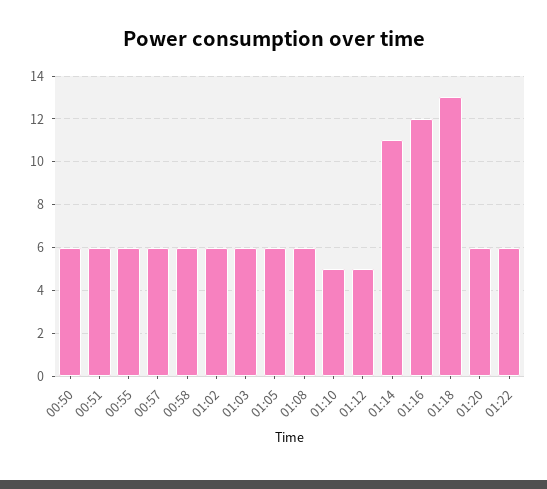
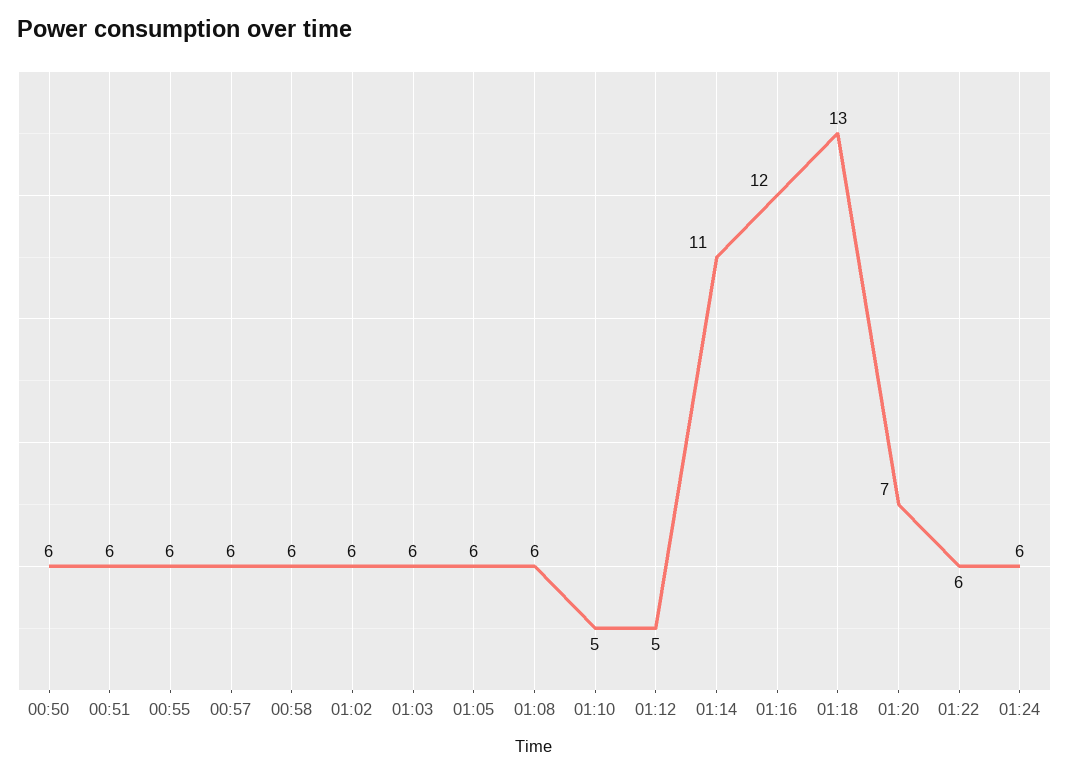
01:20: 6 -> 7
01:24: none -> 6

